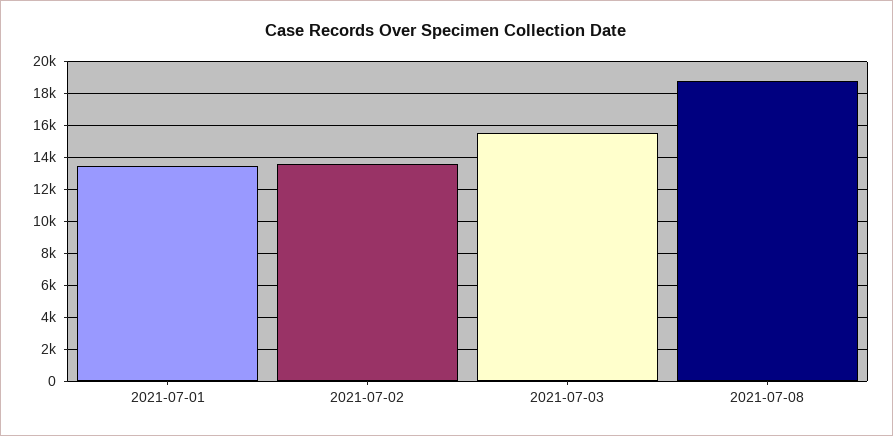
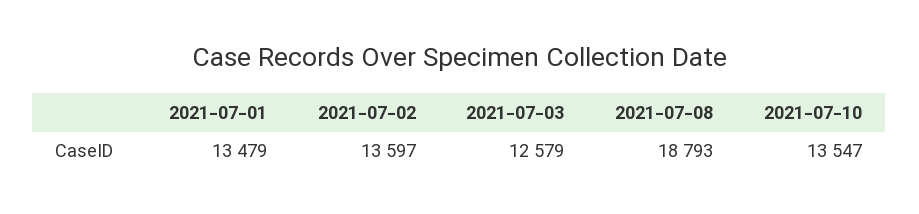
2021-07-03: 15500 -> 12579
2021-07-10: none -> 13547

